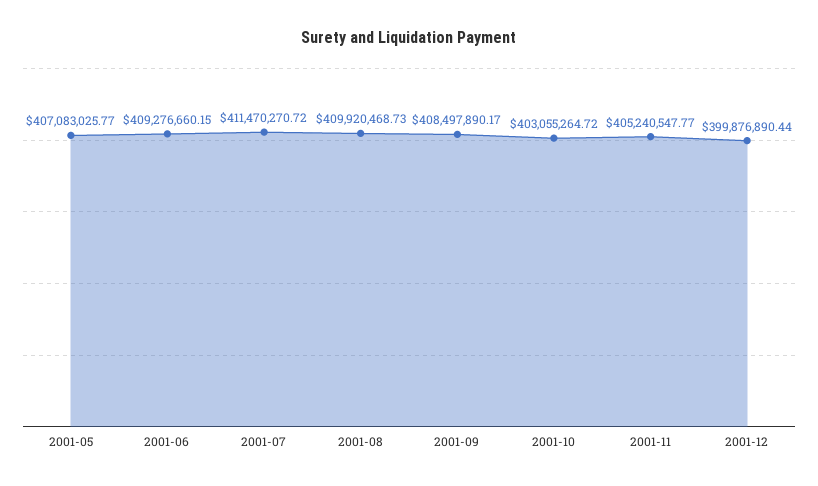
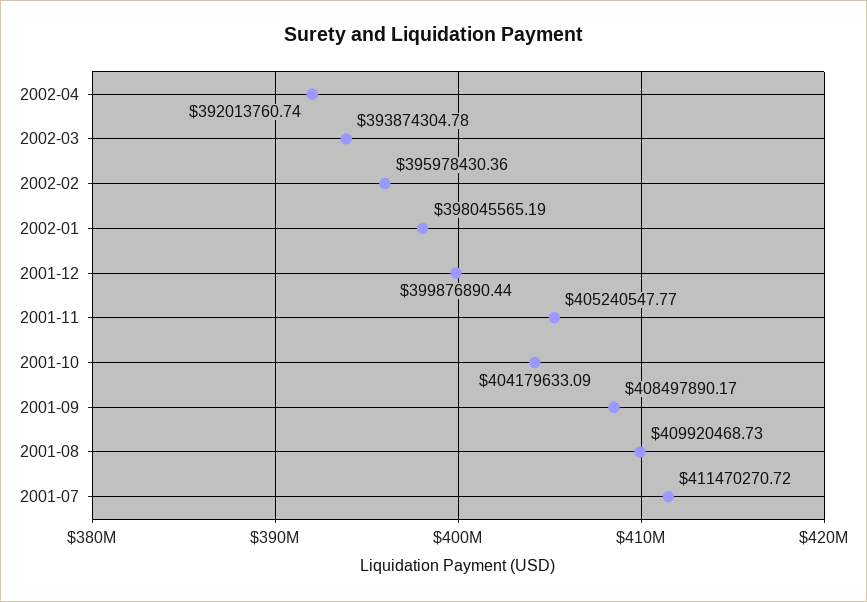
2001-05: 407083025.77 -> none
2001-06: 409276660.15 -> none
2001-10: 403055264.72 -> 404179633.09
2002-04: none -> 392013760.74
2002-03: none -> 393874304.78
2002-02: none -> 395978430.36
2002-01: none -> 398045565.19

